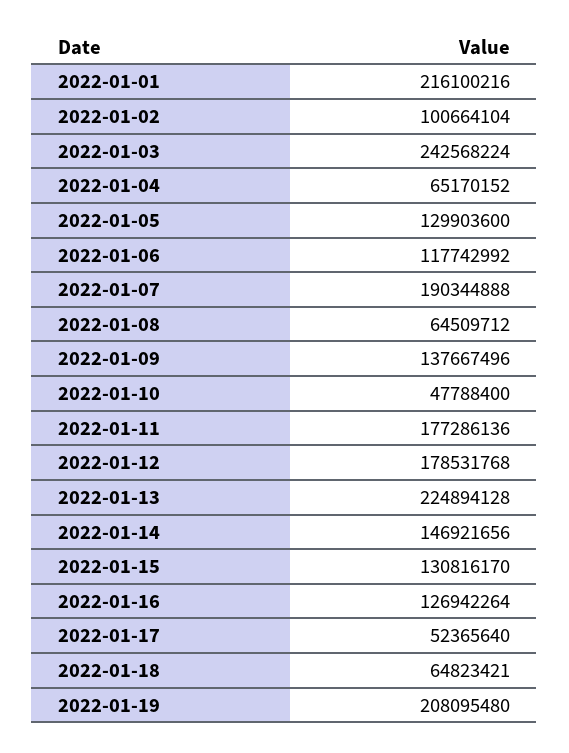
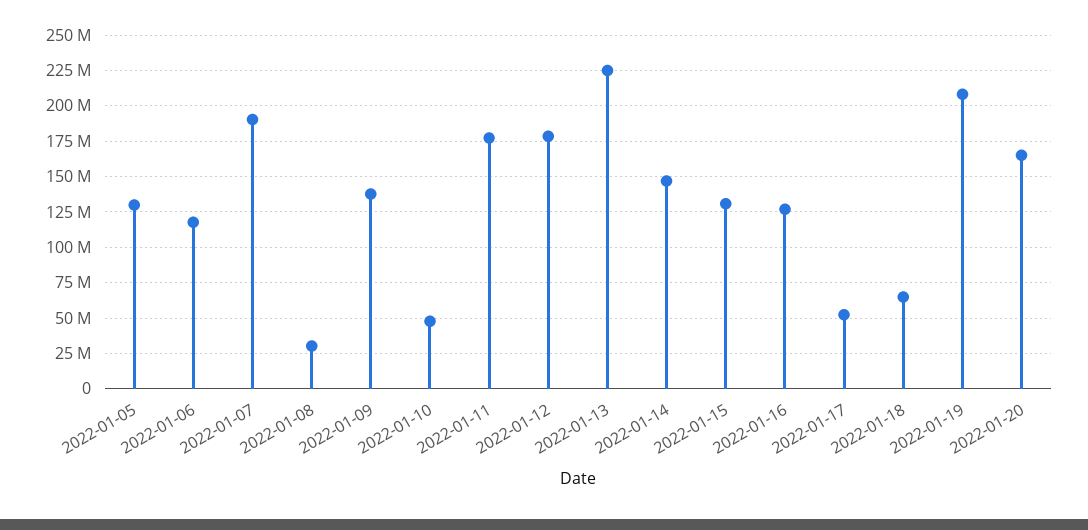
2022-01-01: 216100216 -> none
2022-01-02: 100664104 -> none
2022-01-03: 242568224 -> none
2022-01-04: 65170152 -> none
2022-01-08: 64509712 -> 30000000
2022-01-20: none -> 165000000

